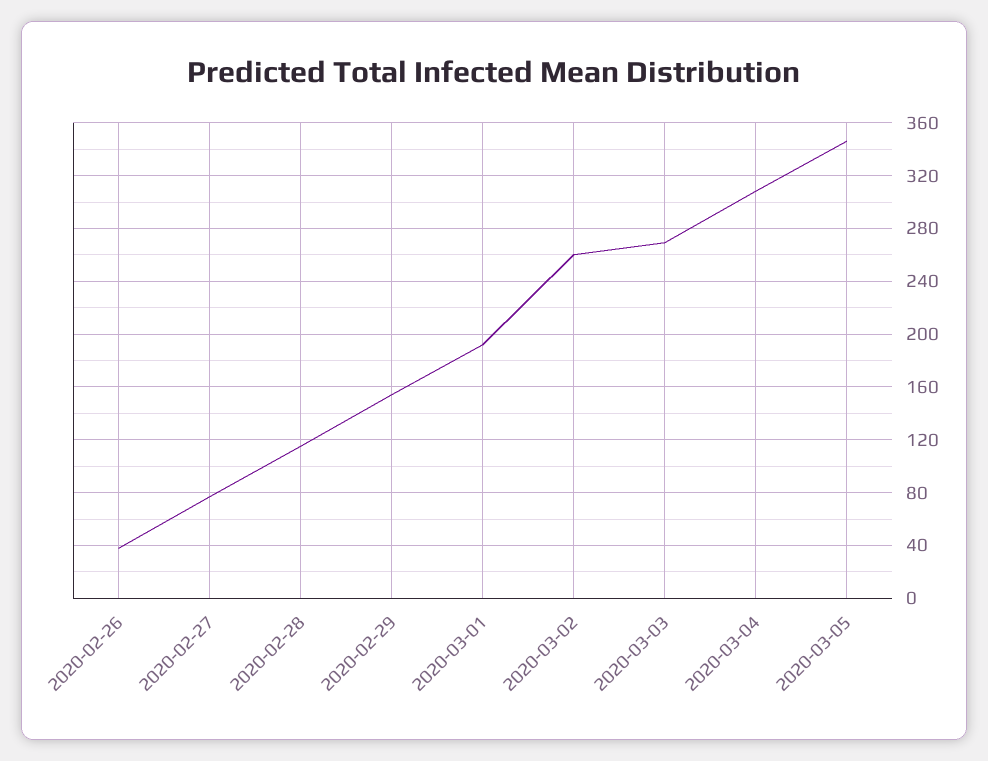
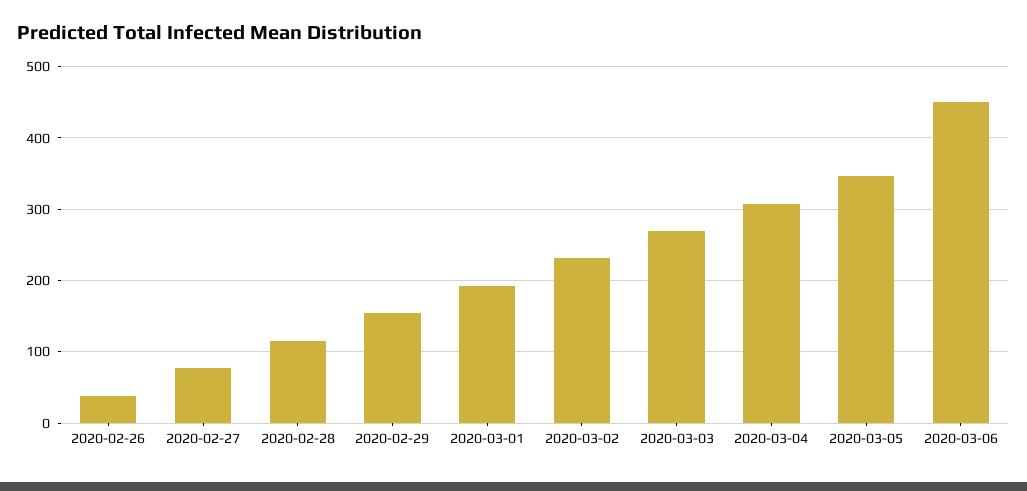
2020-03-02: 260 -> 230
2020-03-06: none -> 450

